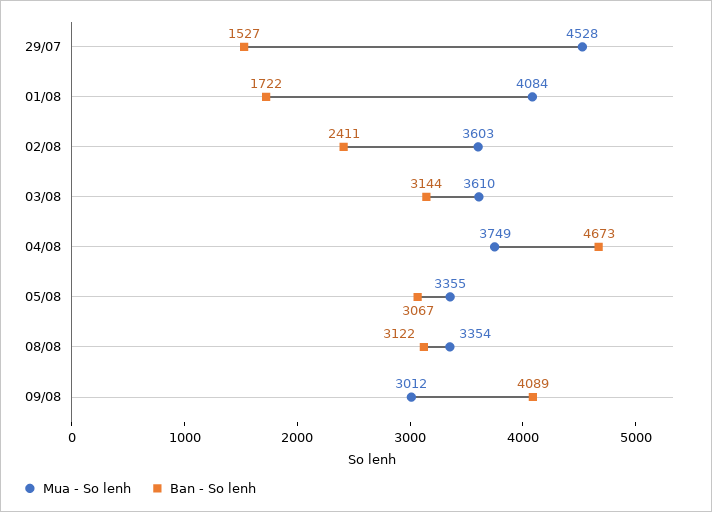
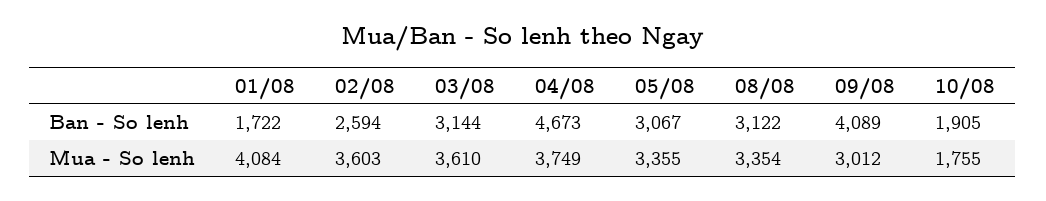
Mua - So lenh, 29/07: 4528 -> none
Ban - So lenh, 29/07: 1527 -> none
Ban - So lenh, 02/08: 2411 -> 2594
Ban - So lenh, 10/08: none -> 1905
Mua - So lenh, 10/08: none -> 1755

